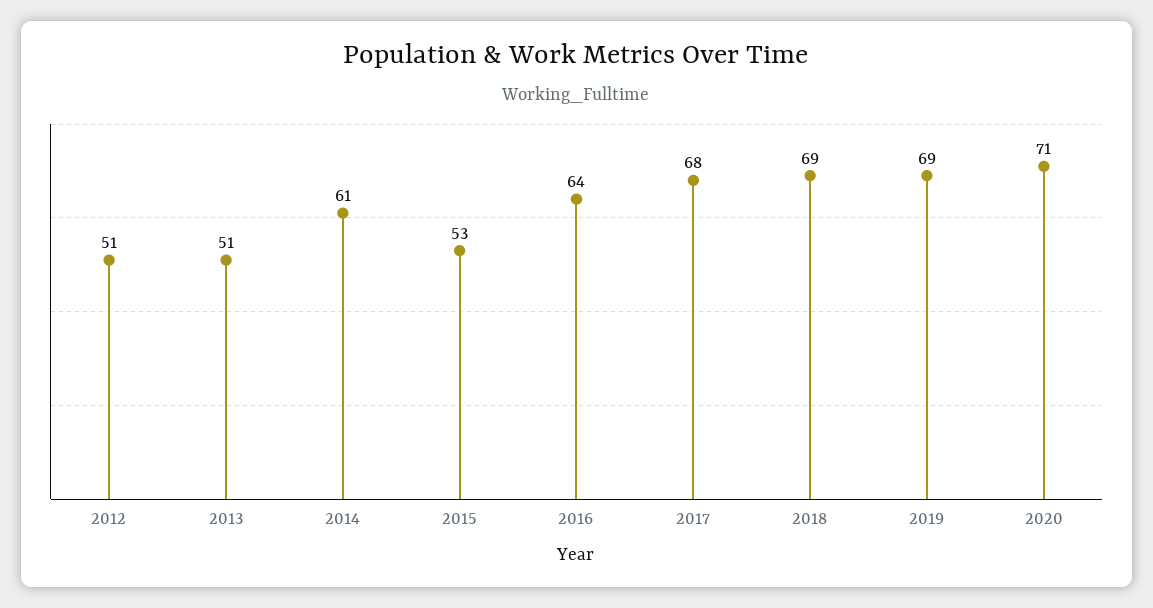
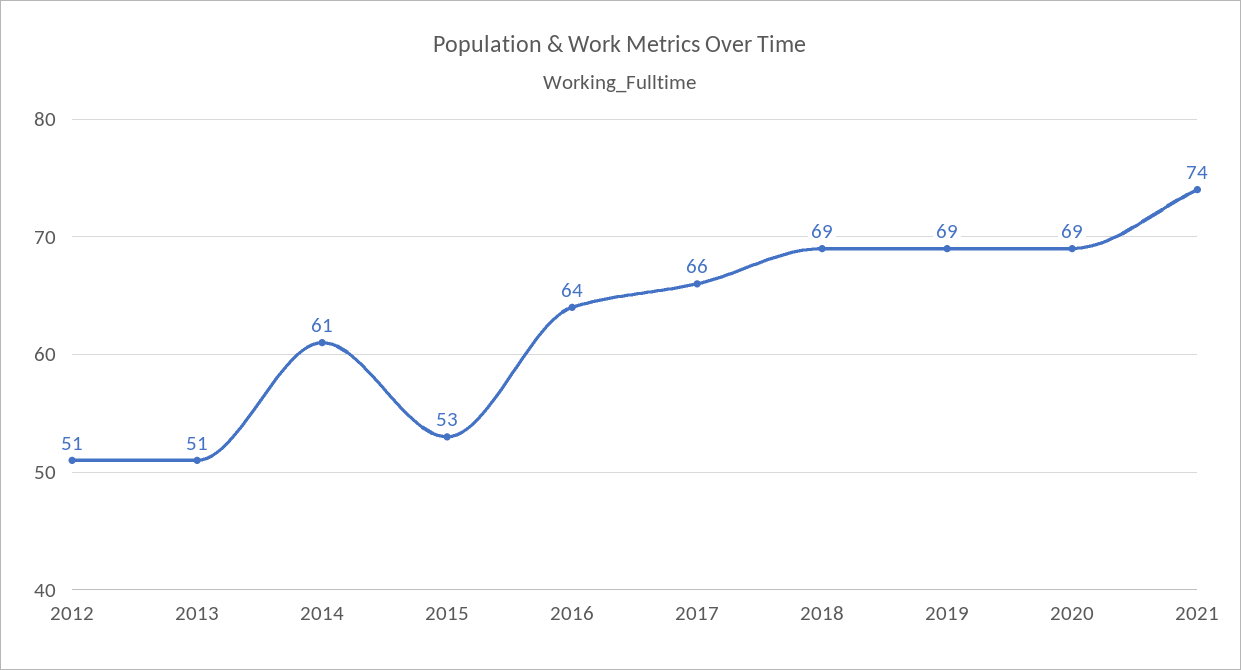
2017: 68 -> 66
2020: 71 -> 69
2021: none -> 74

